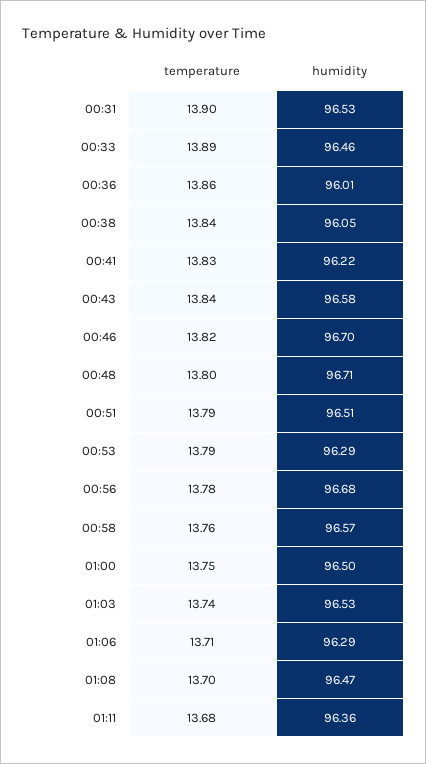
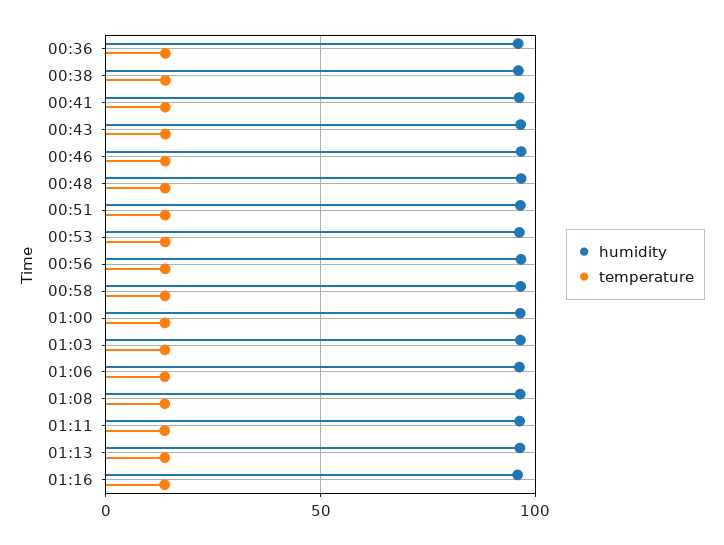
temperature, 00:31: 13.9 -> none
humidity, 00:31: 96.53 -> none
temperature, 00:33: 13.89 -> none
humidity, 00:33: 96.46 -> none
humidity, 01:13: none -> 95
temperature, 01:13: none -> 15
humidity, 01:16: none -> 95
temperature, 01:16: none -> 15

